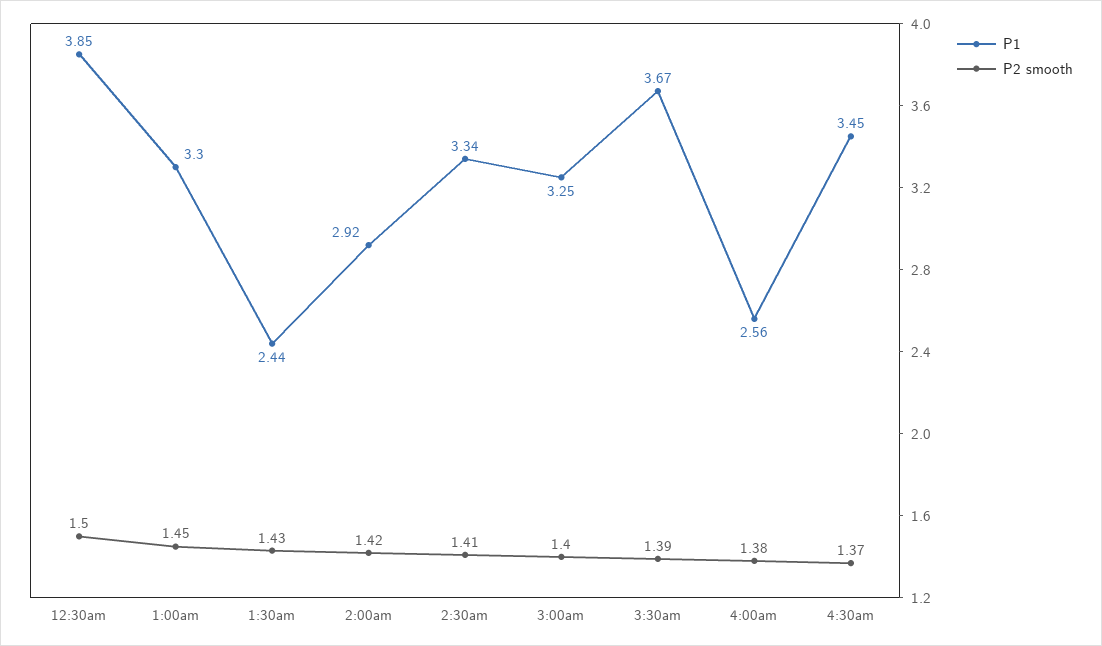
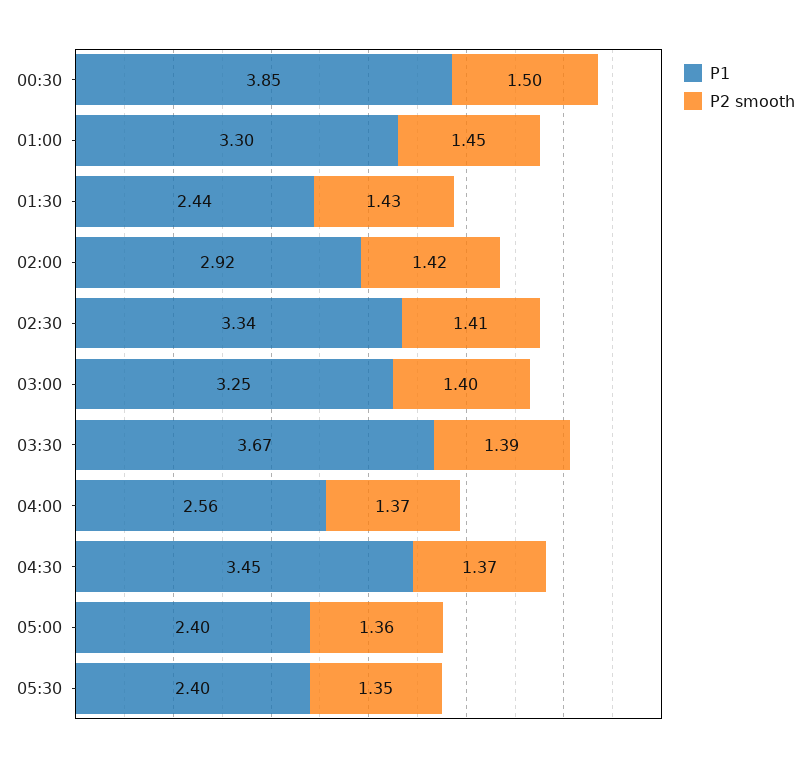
P2 smooth, 4:00am: 1.38 -> 1.37
P1, 05:00: none -> 2.4
P2 smooth, 05:00: none -> 1.36
P1, 05:30: none -> 2.4
P2 smooth, 05:30: none -> 1.35

